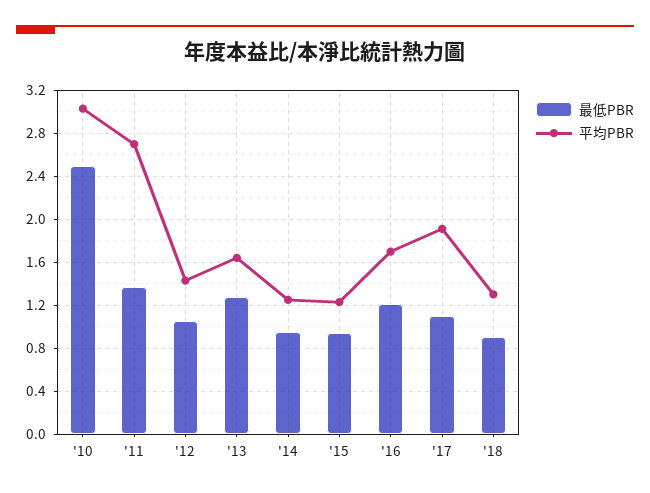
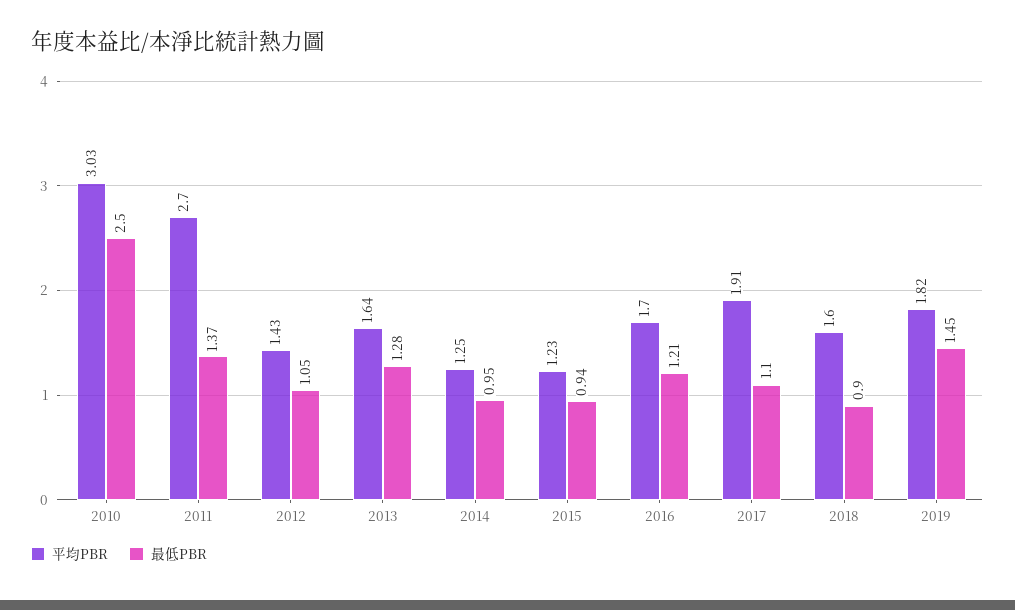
平均PBR, '18: 1.3 -> 1.6
平均PBR, 2019: none -> 1.82
最低PBR, 2019: none -> 1.45

